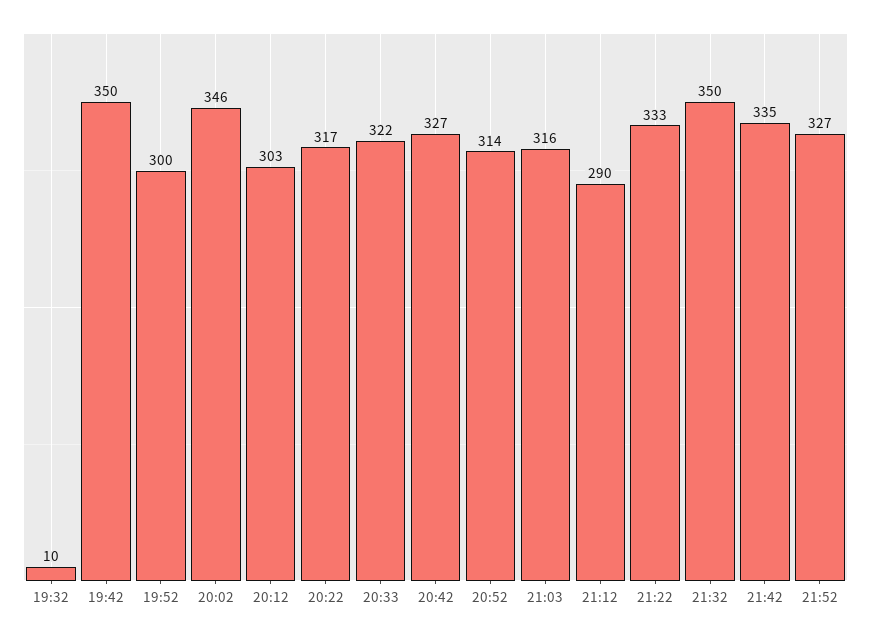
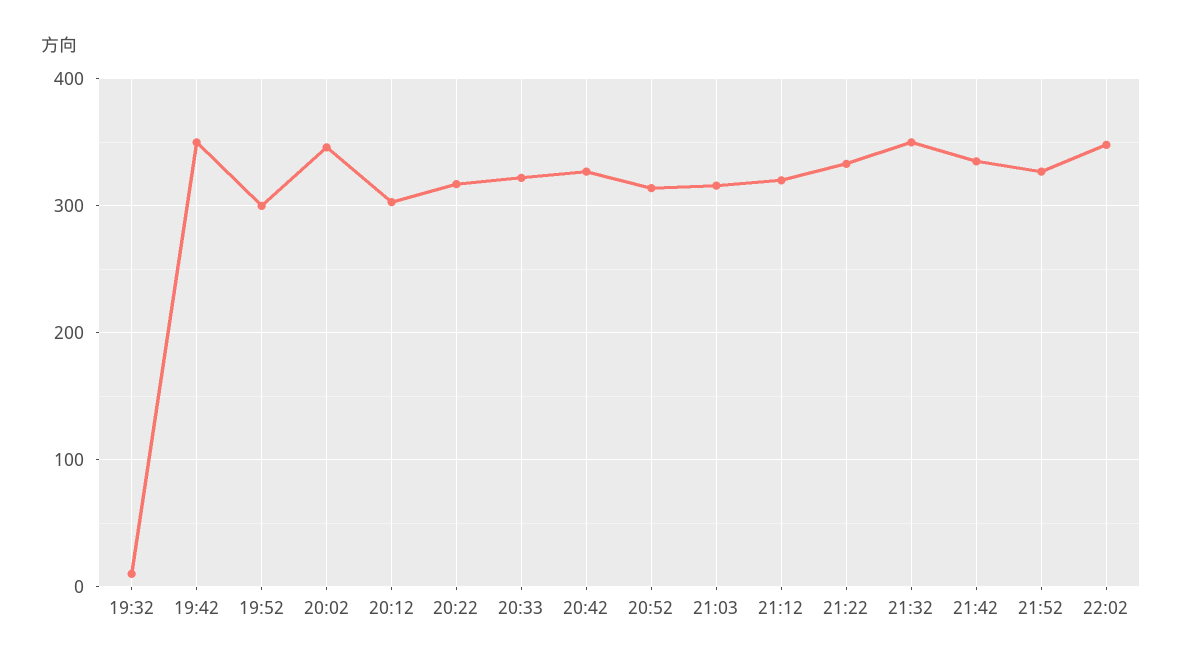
21:12: 290 -> 320
22:02: none -> 350

